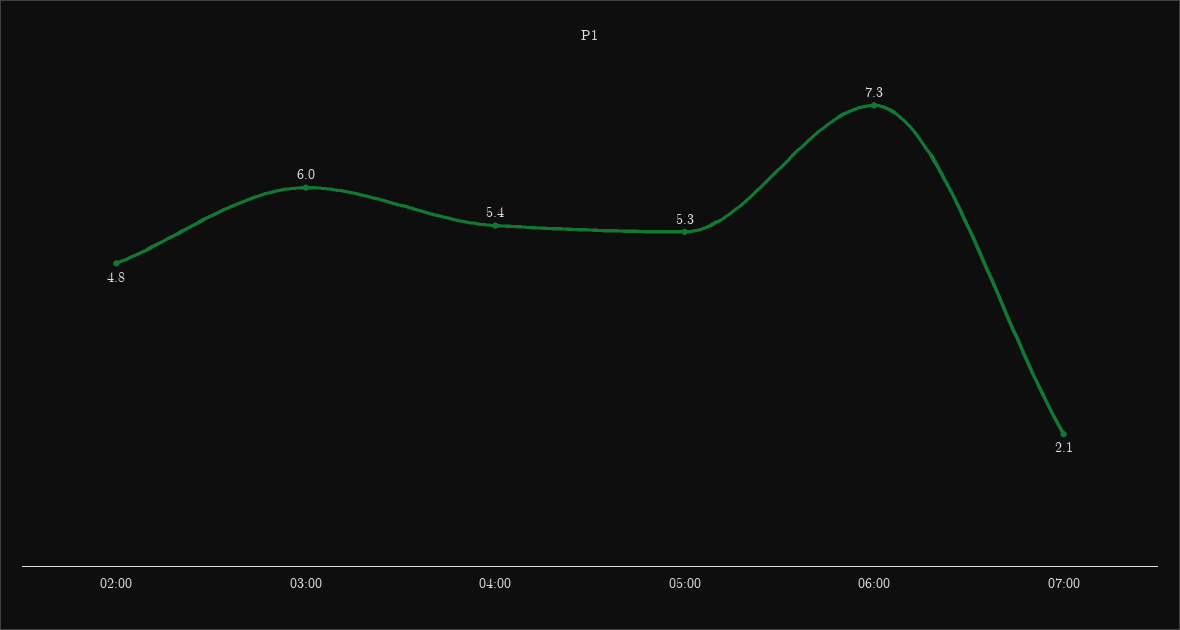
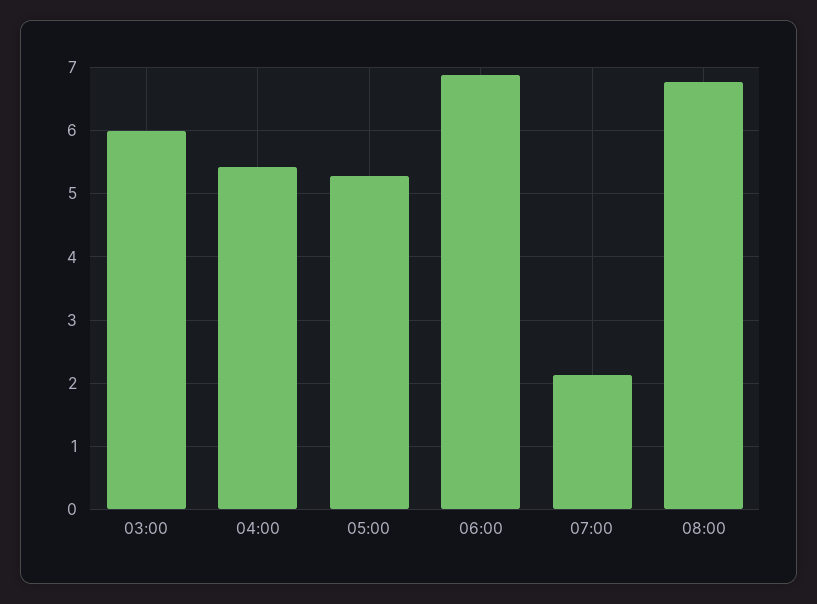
02:00: 4.8 -> none
06:00: 7.3 -> 6.9
08:00: none -> 6.8

